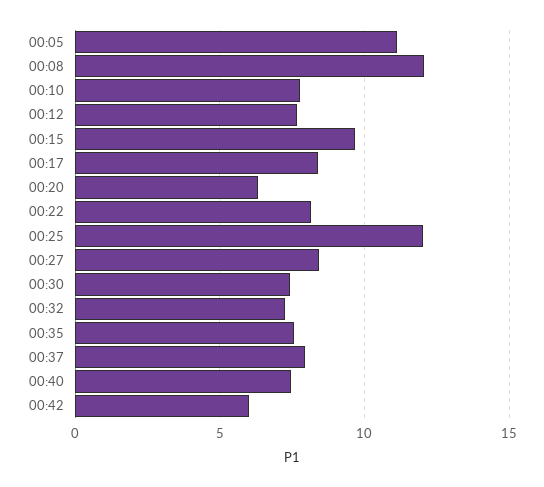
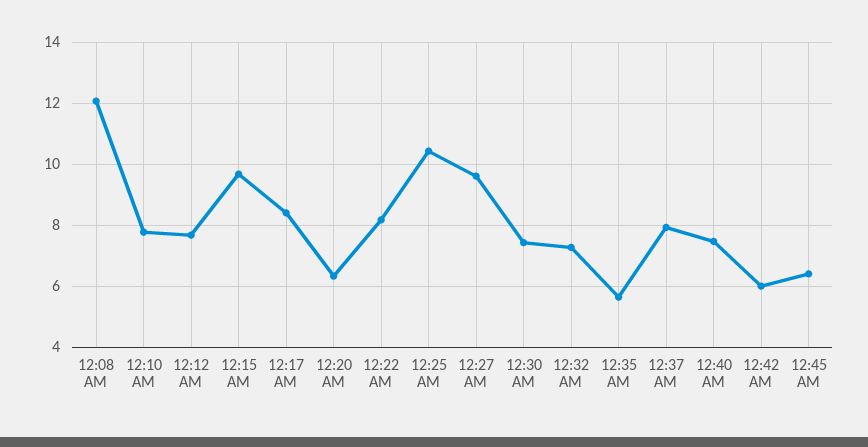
00:05: 11 -> none
00:25: 12 -> 10.4
00:27: 8.5 -> 9.6
00:35: 7.5 -> 5.6
12:45 AM: none -> 6.4

